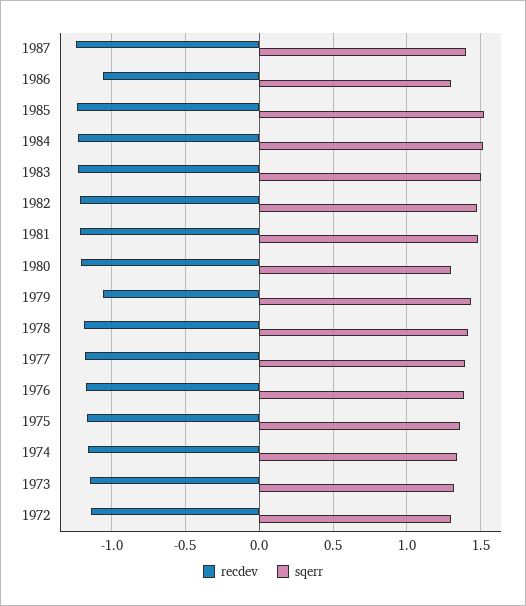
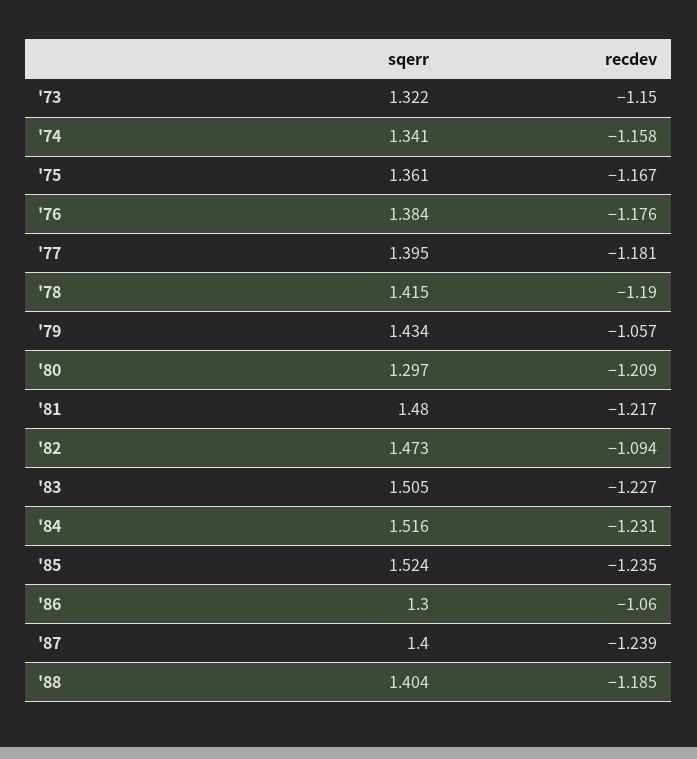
recdev, 1982: -1.2 -> -1.094
recdev, 1972: -1.15 -> none
sqerr, 1972: 1.3 -> none
sqerr, '88: none -> 1.404
recdev, '88: none -> -1.185

